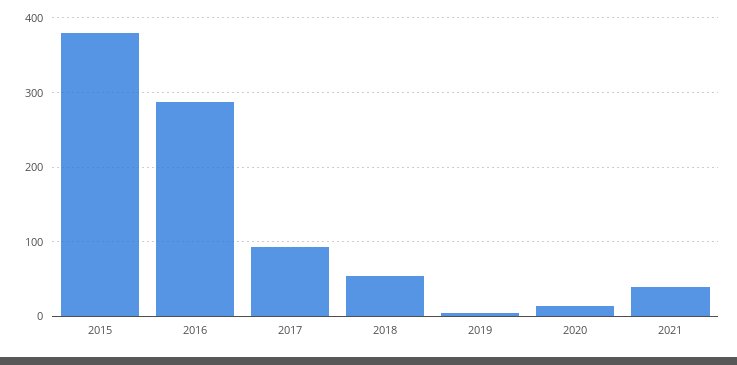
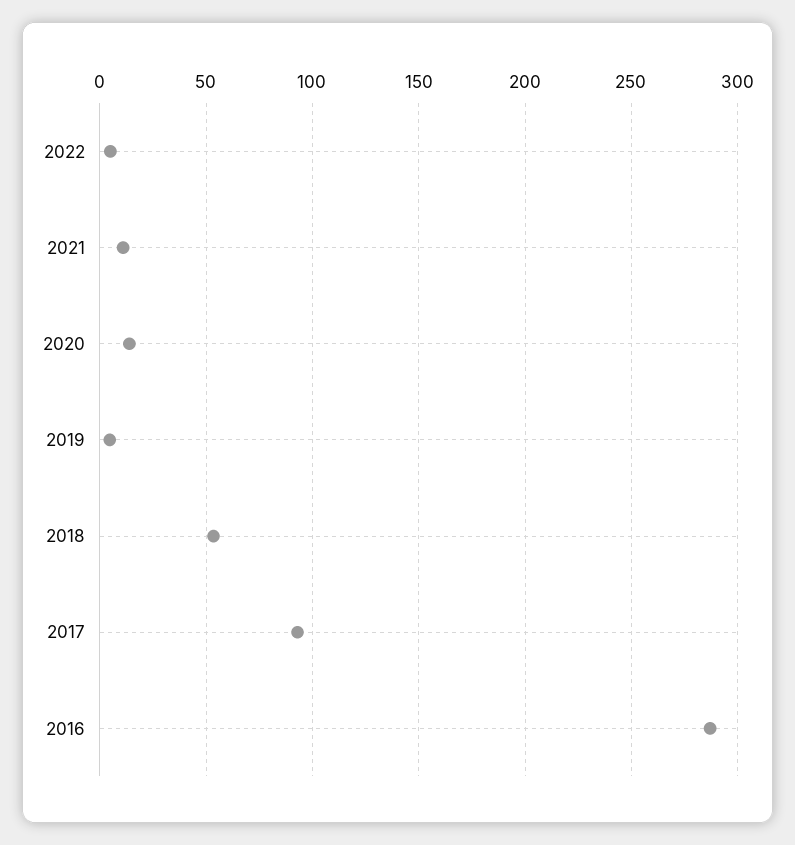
2015: 380 -> none
2021: 40 -> 10
2022: none -> 5

